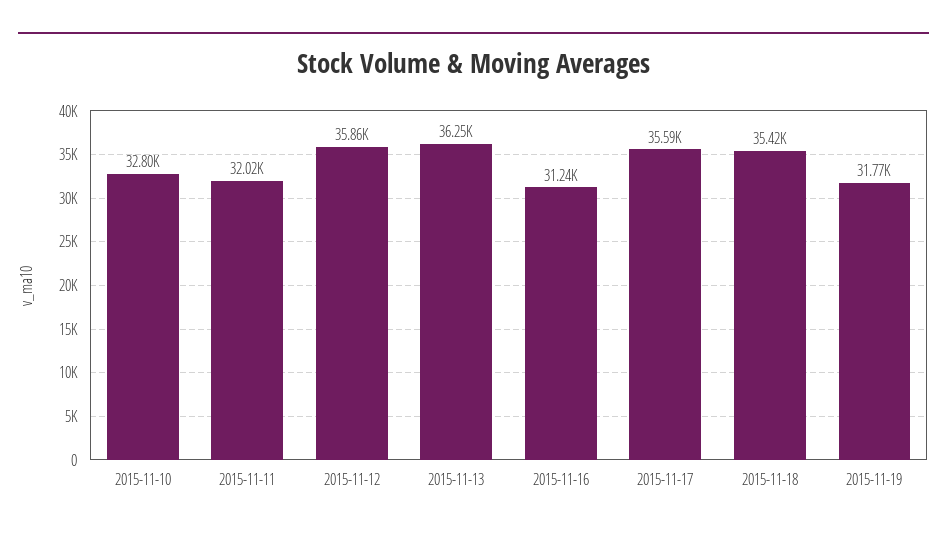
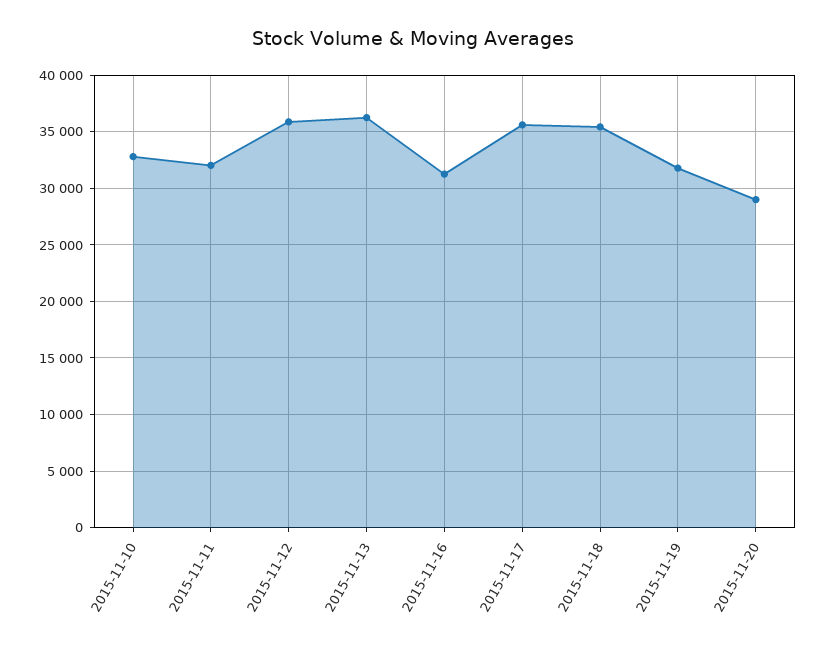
2015-11-20: none -> 29000

